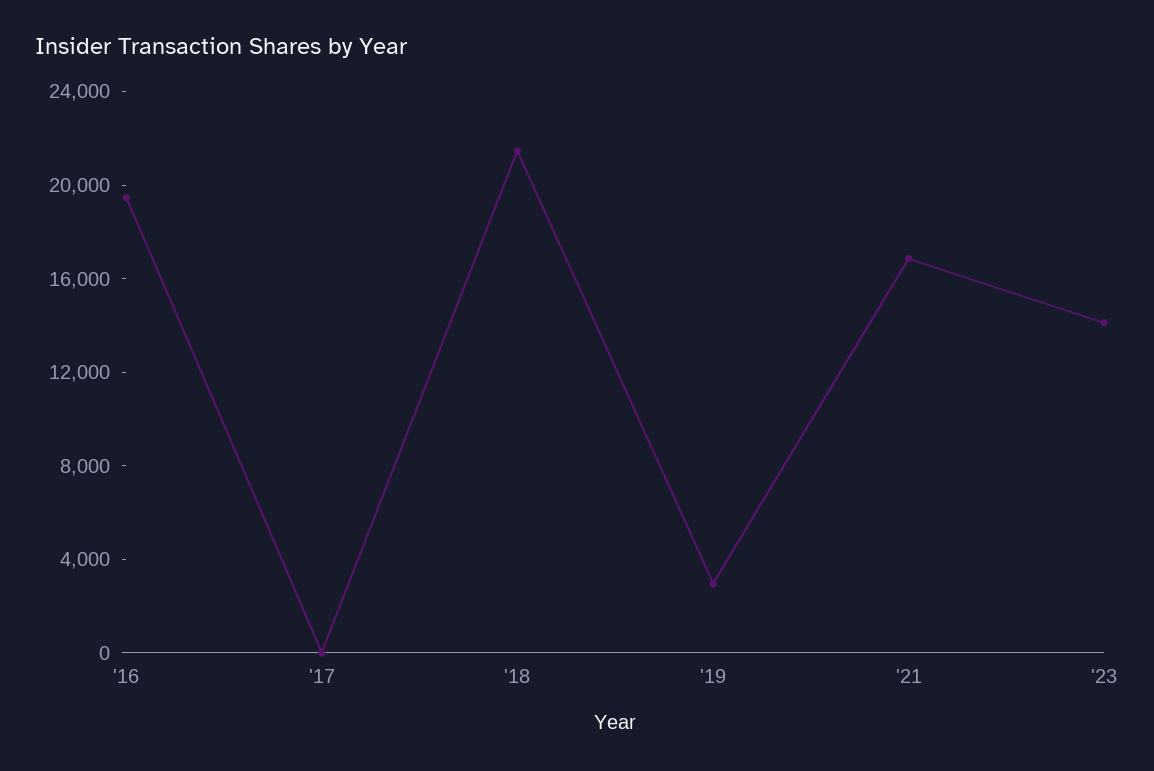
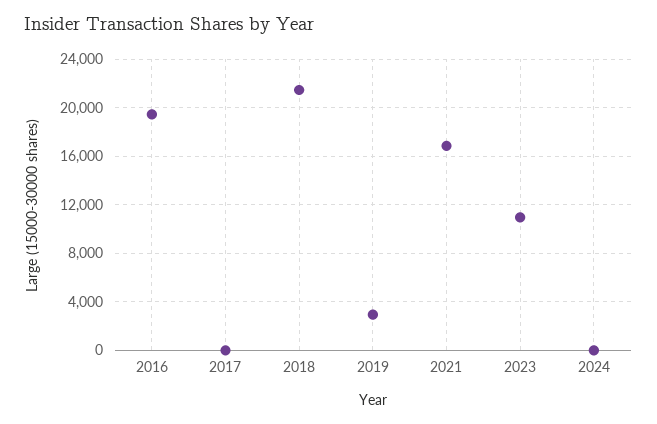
'23: 14000 -> 11000
2024: none -> 0

